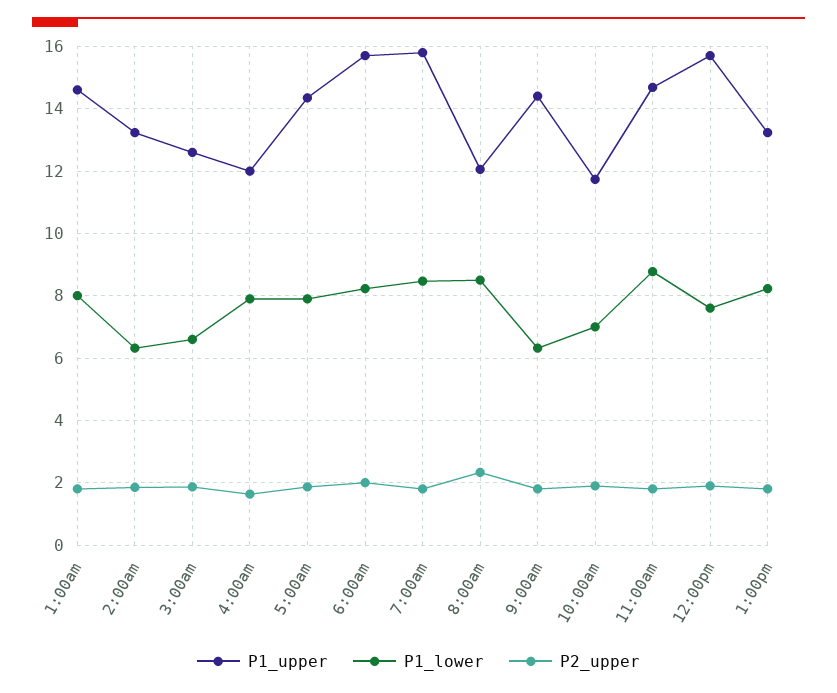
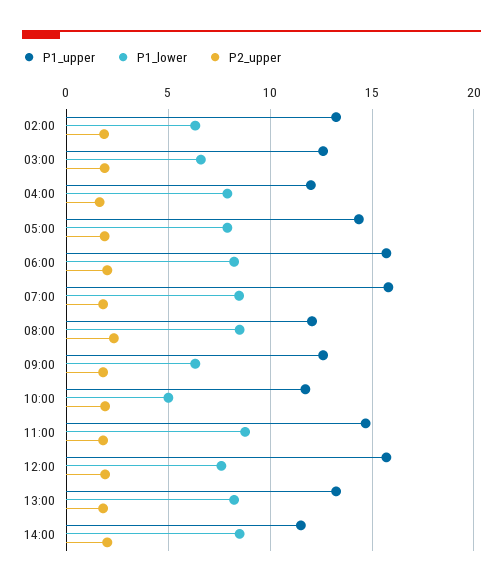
P1_upper, 1:00am: 14.6 -> none
P1_lower, 1:00am: 8 -> none
P2_upper, 1:00am: 1.8 -> none
P1_upper, 9:00am: 14.4 -> 12.5
P1_lower, 10:00am: 7 -> 5
P1_upper, 14:00: none -> 11.5
P1_lower, 14:00: none -> 8.5
P2_upper, 14:00: none -> 2

